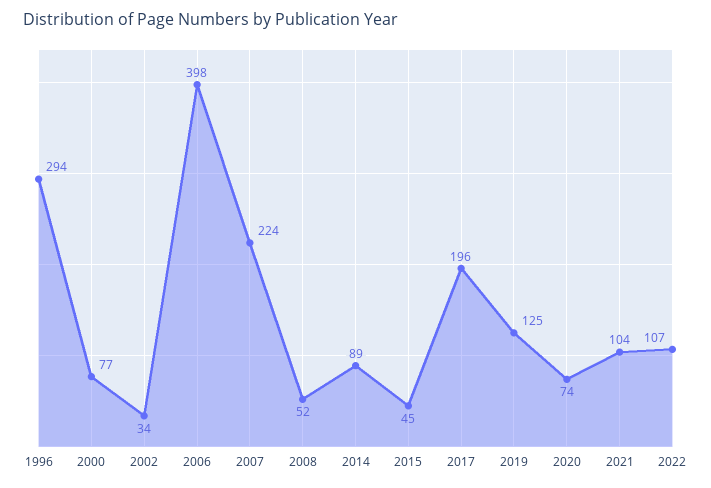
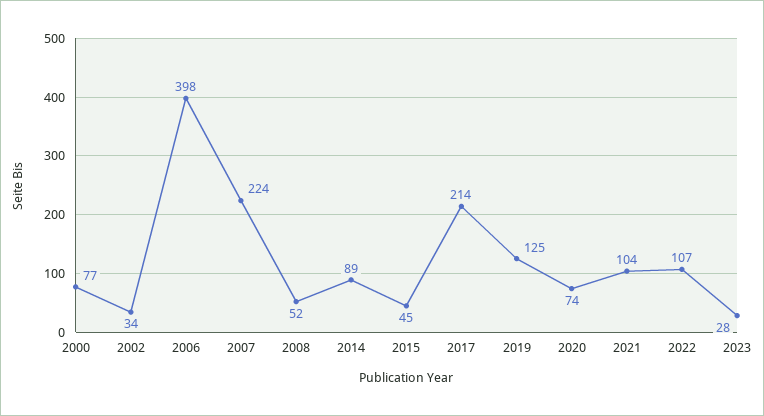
1996: 294 -> none
2017: 196 -> 214
2023: none -> 28

